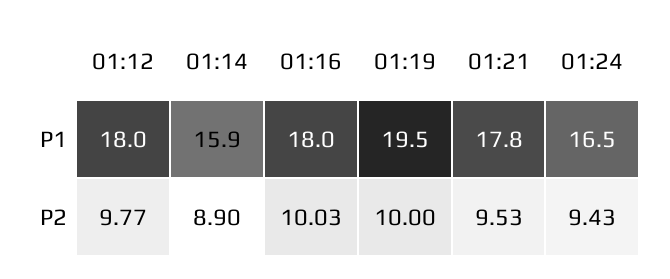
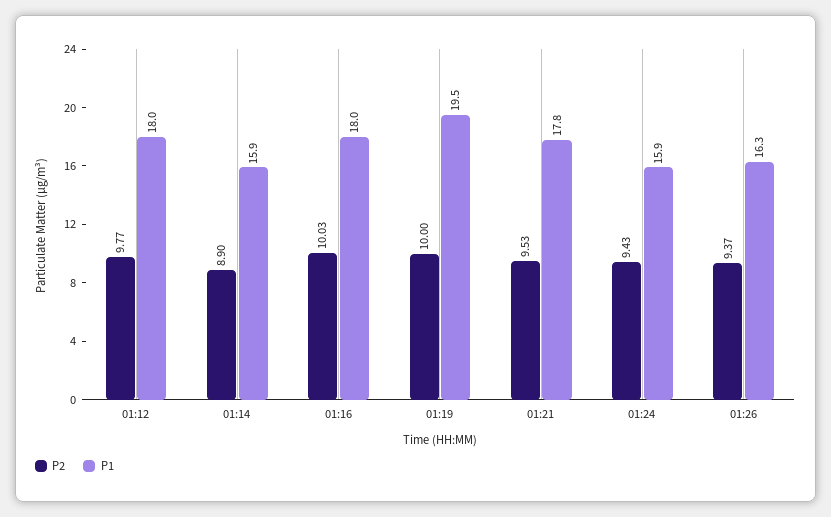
P1, 01:24: 16.5 -> 15.9
P2, 01:26: none -> 9.37
P1, 01:26: none -> 16.3

